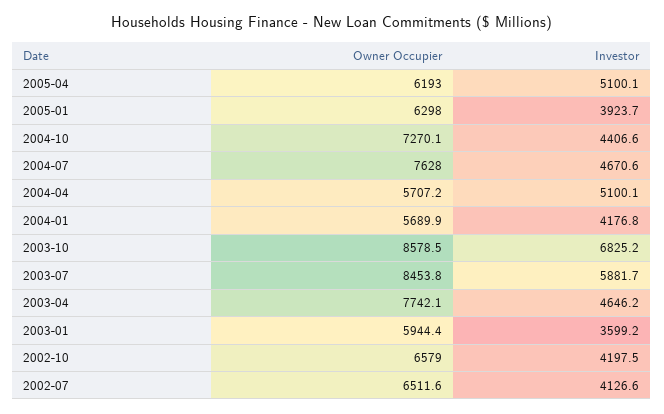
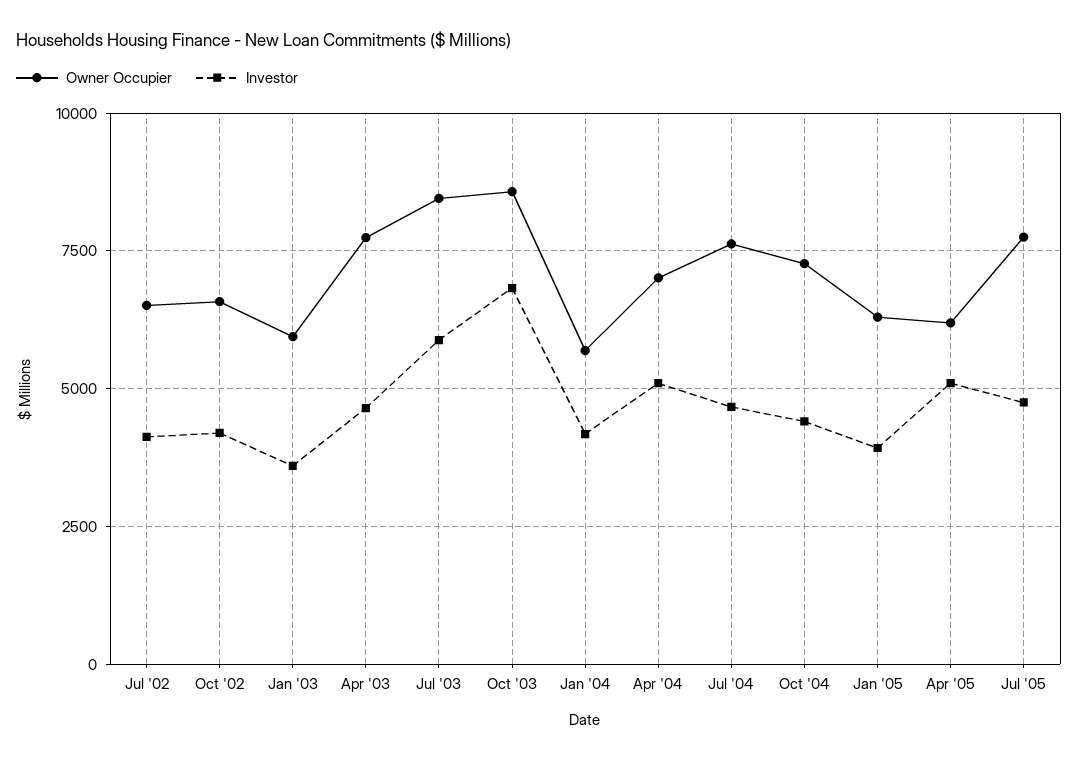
Owner Occupier, 2004-04: 5707.2 -> 7000
Owner Occupier, Jul '05: none -> 7750
Investor, Jul '05: none -> 4750

